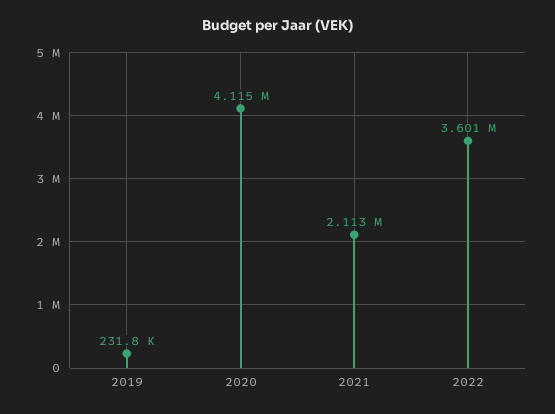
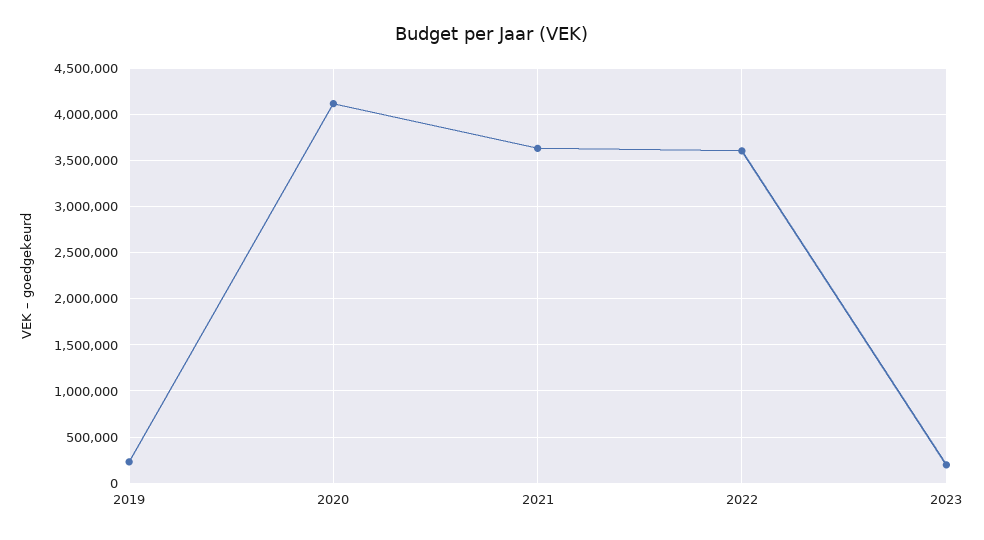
2021: 2113000 -> 3600000
2023: none -> 200000

